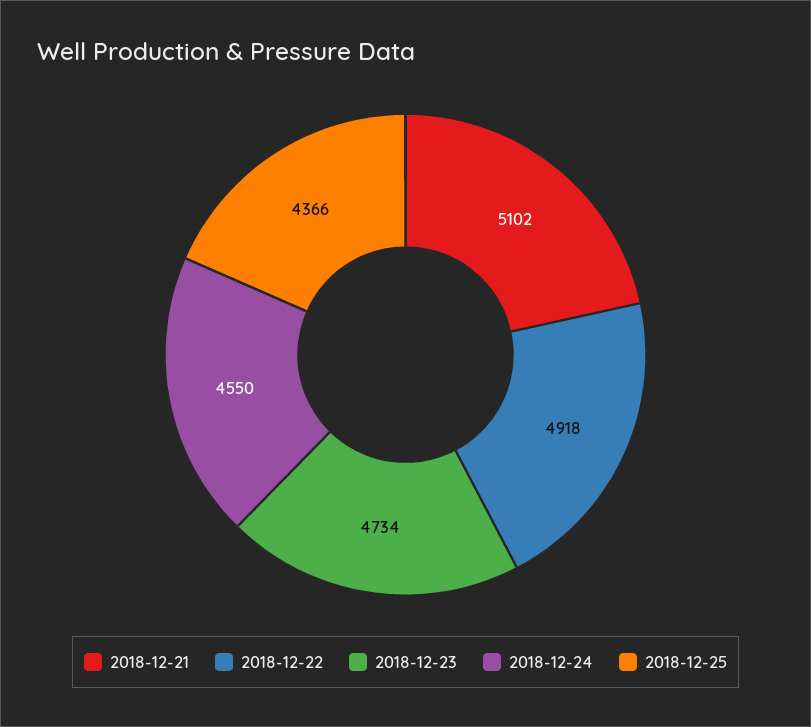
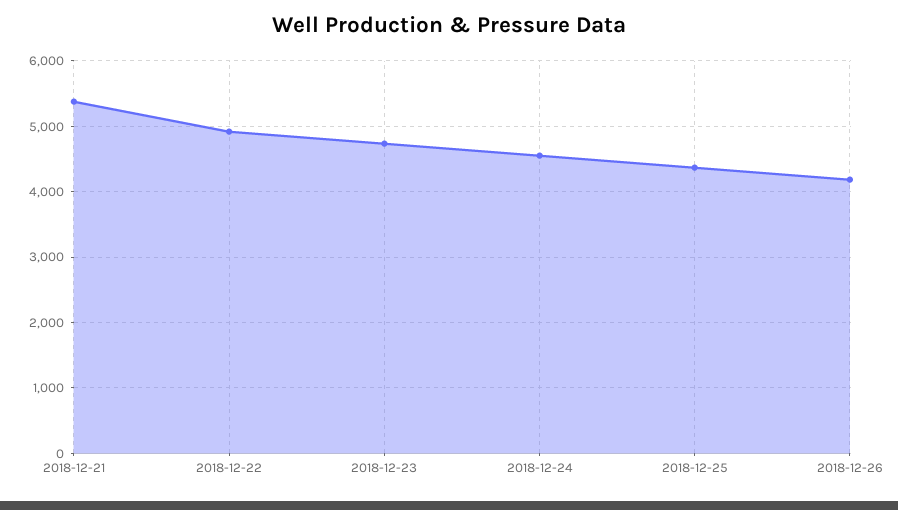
2018-12-21: 5102 -> 5400
2018-12-26: none -> 4200

